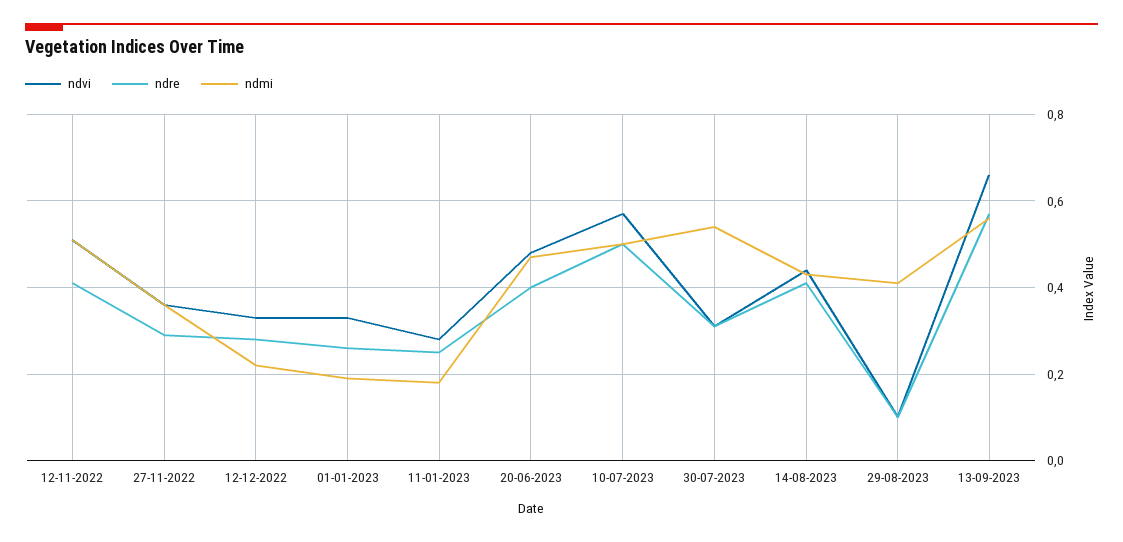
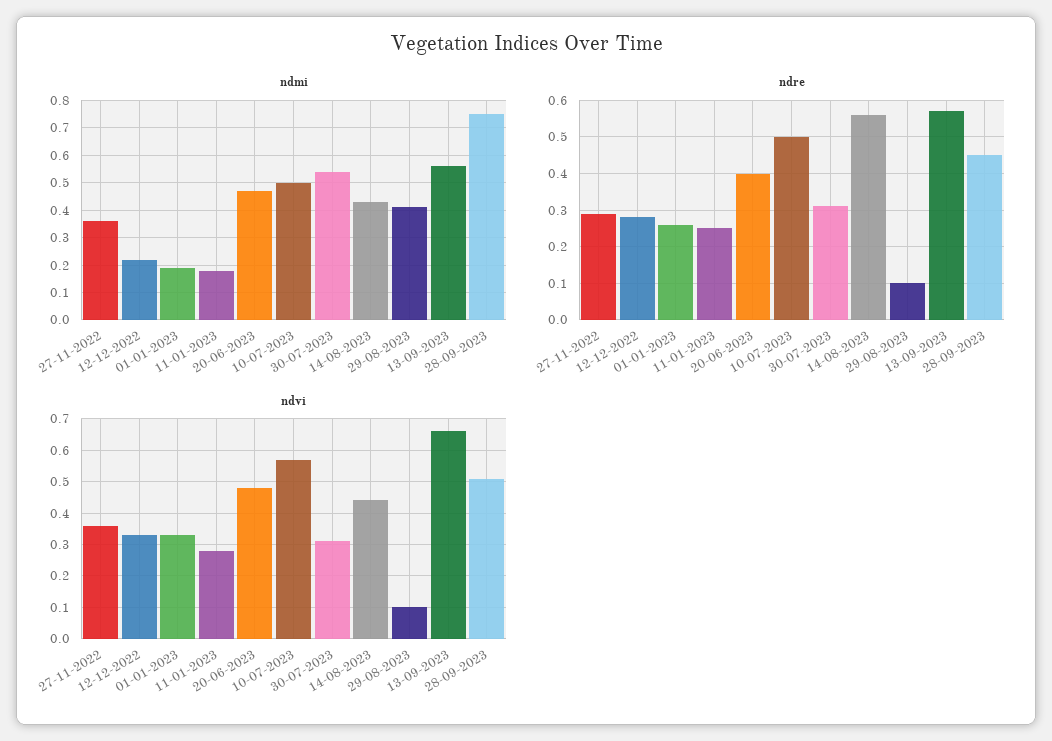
ndvi, 12-11-2022: 0.5 -> none
ndre, 12-11-2022: 0.4 -> none
ndmi, 12-11-2022: 0.5 -> none
ndre, 14-08-2023: 0.4 -> 0.55
ndmi, 28-09-2023: none -> 0.75
ndre, 28-09-2023: none -> 0.45
ndvi, 28-09-2023: none -> 0.5

